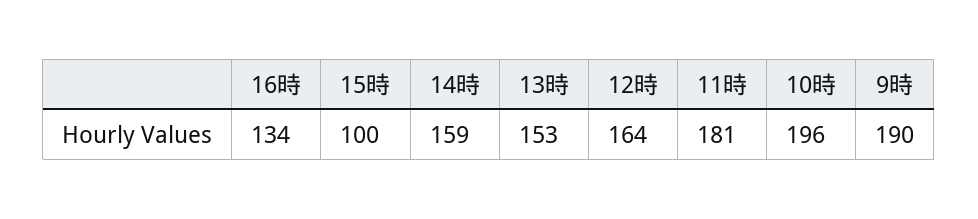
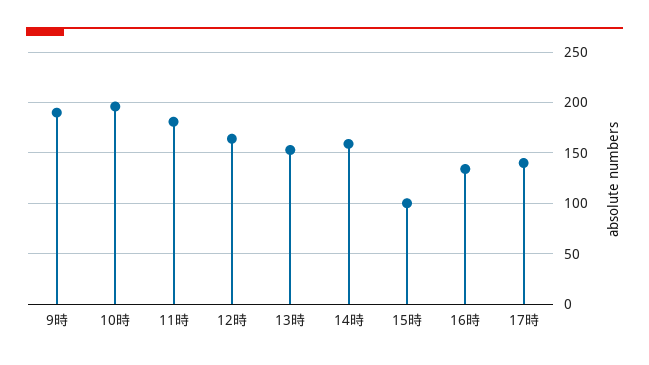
17時: none -> 140

